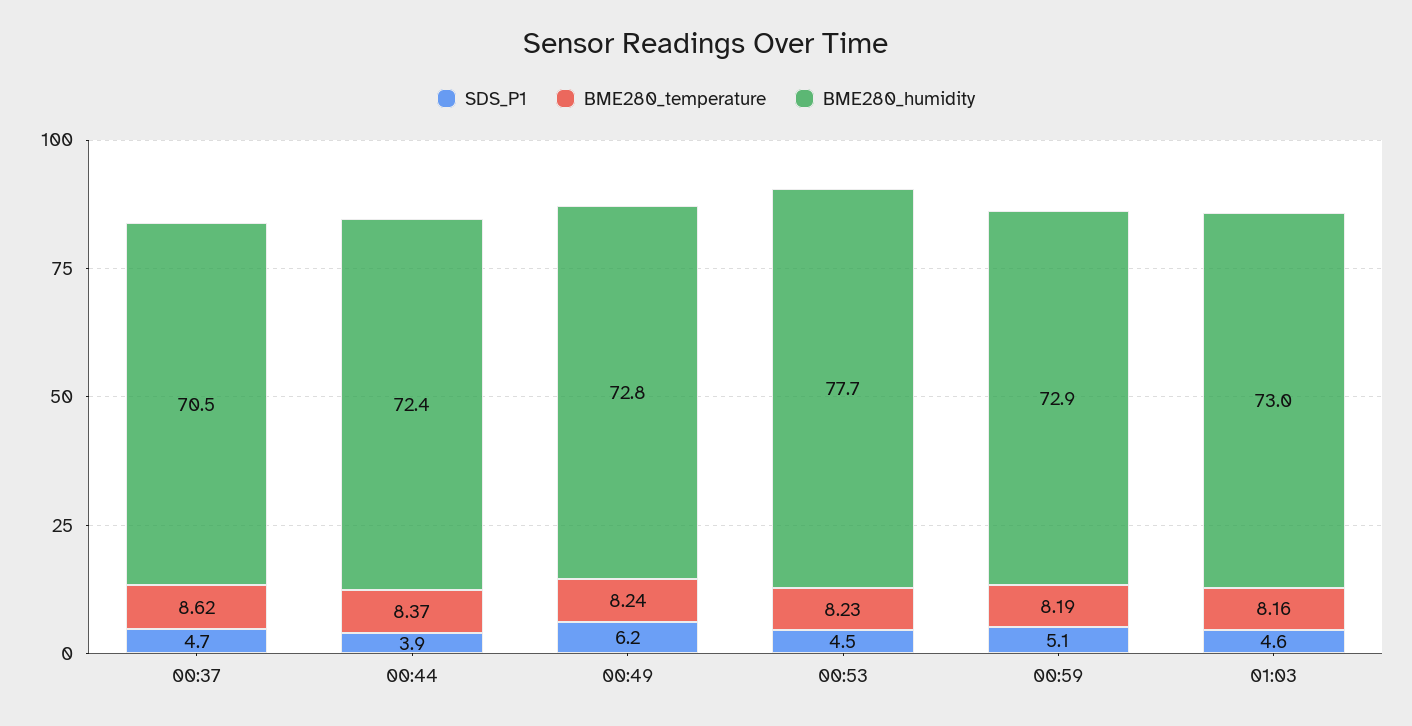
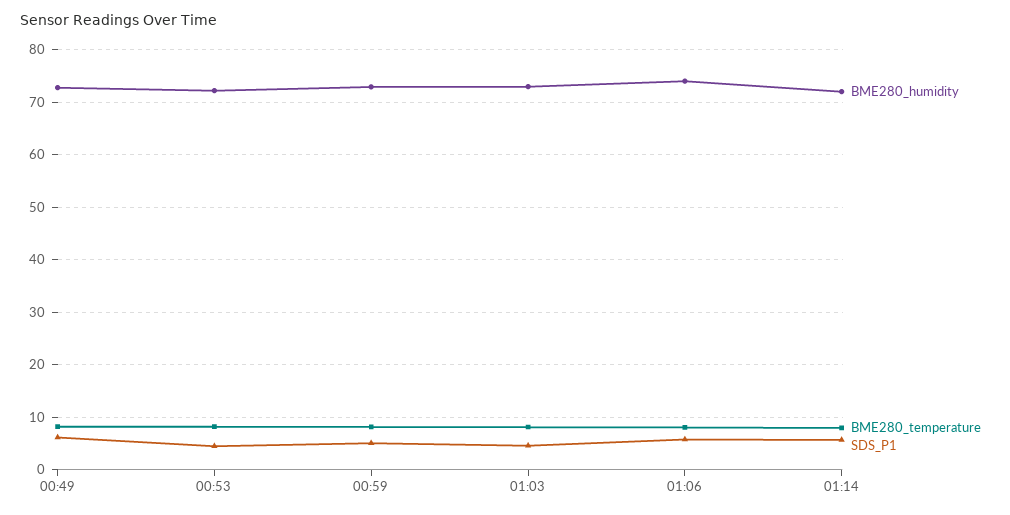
SDS_P1, 00:37: 4.7 -> none
BME280_temperature, 00:37: 8.62 -> none
BME280_humidity, 00:37: 70.5 -> none
SDS_P1, 00:44: 3.9 -> none
BME280_temperature, 00:44: 8.37 -> none
BME280_humidity, 00:44: 72.4 -> none
BME280_humidity, 00:53: 77.7 -> 72
BME280_humidity, 01:06: none -> 74
BME280_temperature, 01:06: none -> 8
SDS_P1, 01:06: none -> 6
BME280_humidity, 01:14: none -> 72
BME280_temperature, 01:14: none -> 8
SDS_P1, 01:14: none -> 6

